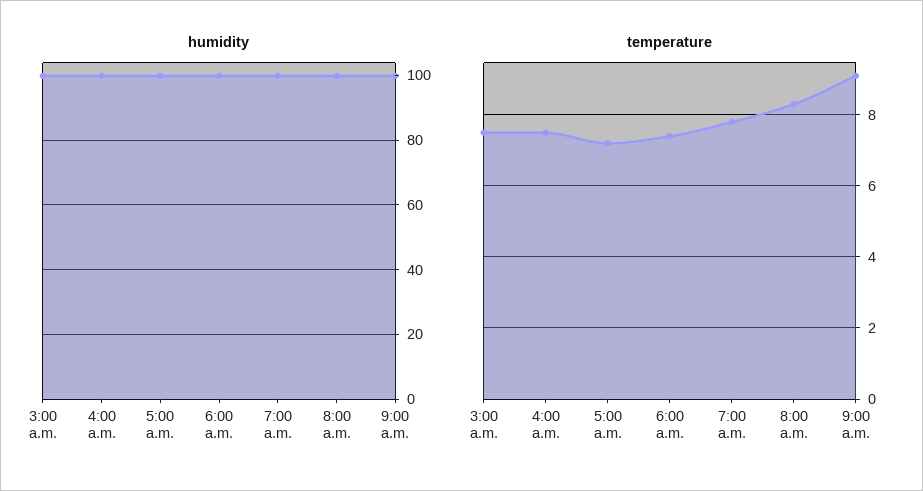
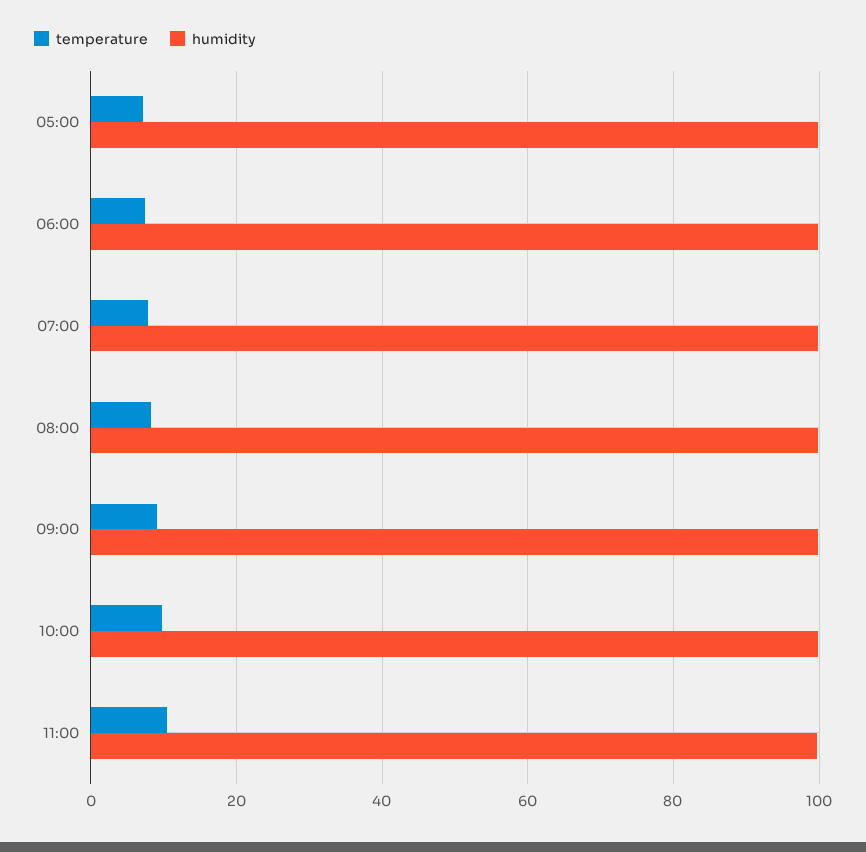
humidity, 3:00 a.m.: 100 -> none
humidity, 4:00 a.m.: 100 -> none
temperature, 3:00 a.m.: 7.5 -> none
temperature, 4:00 a.m.: 7.5 -> none
temperature, 10:00: none -> 10
humidity, 10:00: none -> 100
temperature, 11:00: none -> 10
humidity, 11:00: none -> 100

